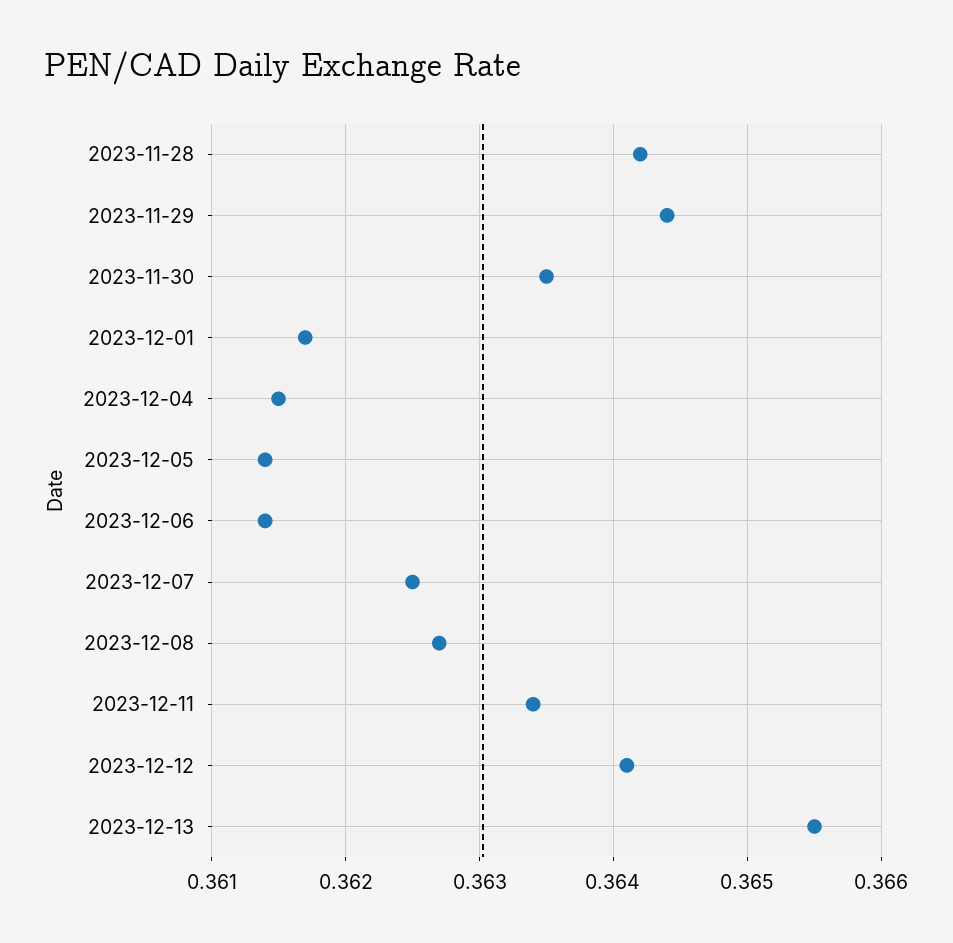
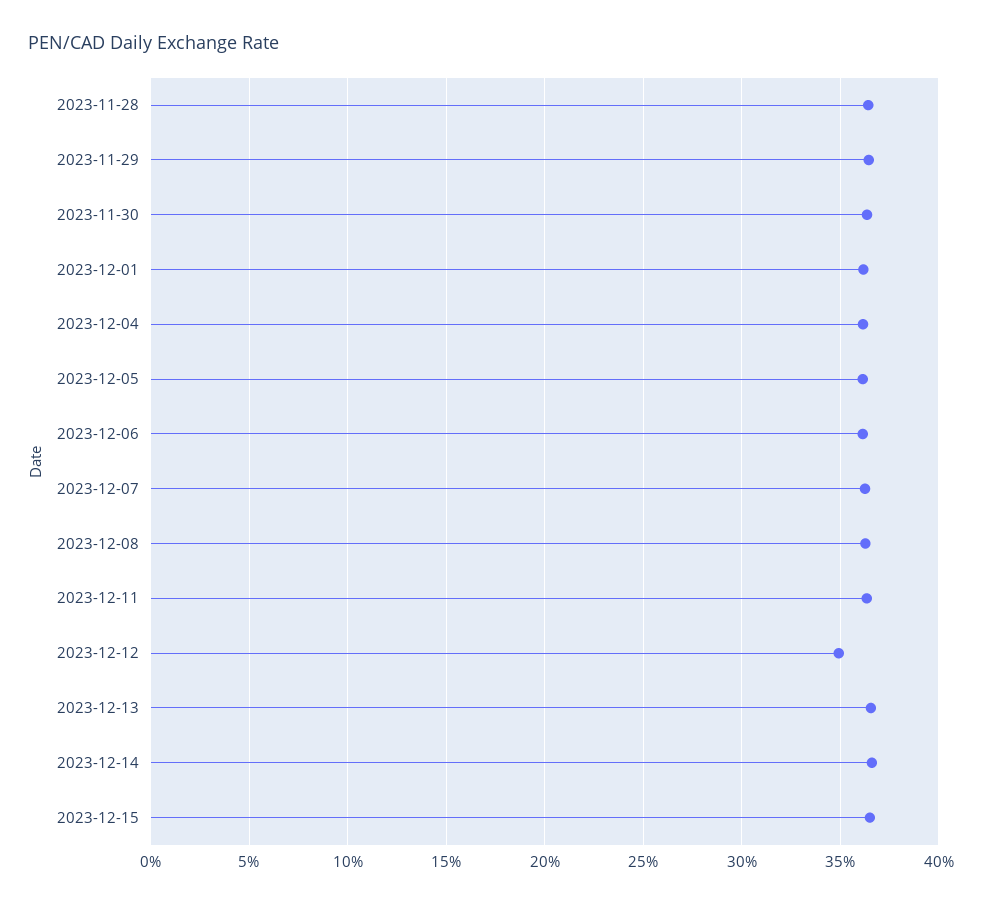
2023-12-12: 0.3641 -> 0.35
2023-12-14: none -> 0.365
2023-12-15: none -> 0.365

